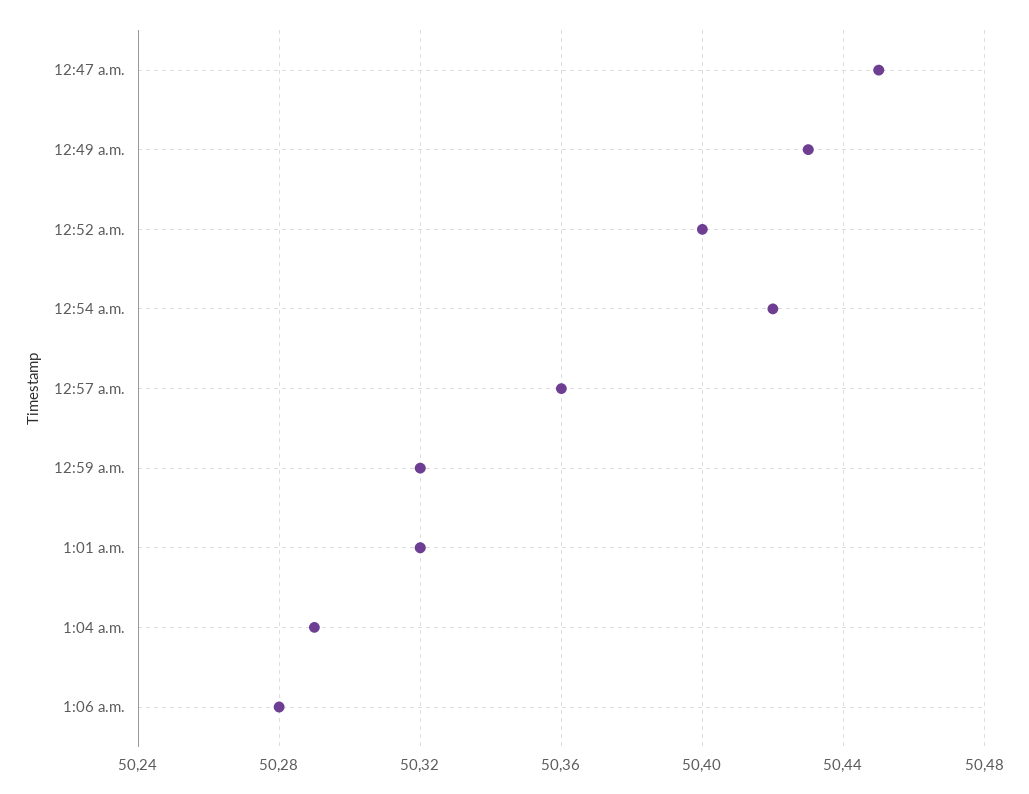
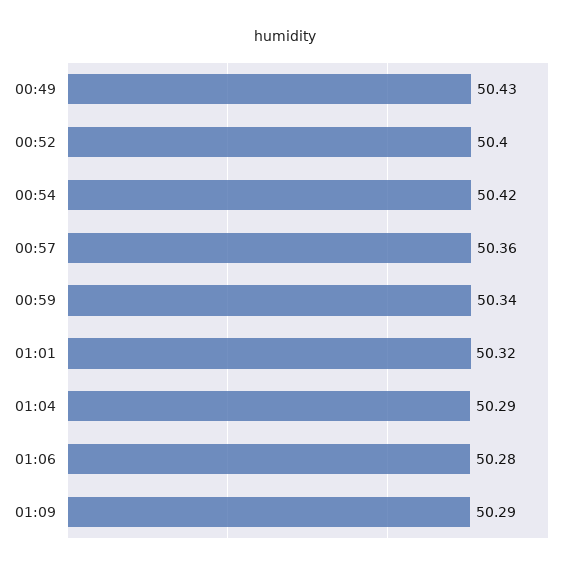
12:47 a.m.: 50.45 -> none
12:59 a.m.: 50.32 -> 50.34
01:09: none -> 50.29

